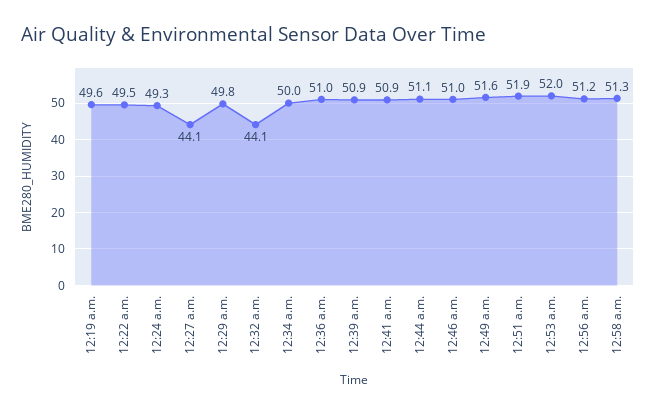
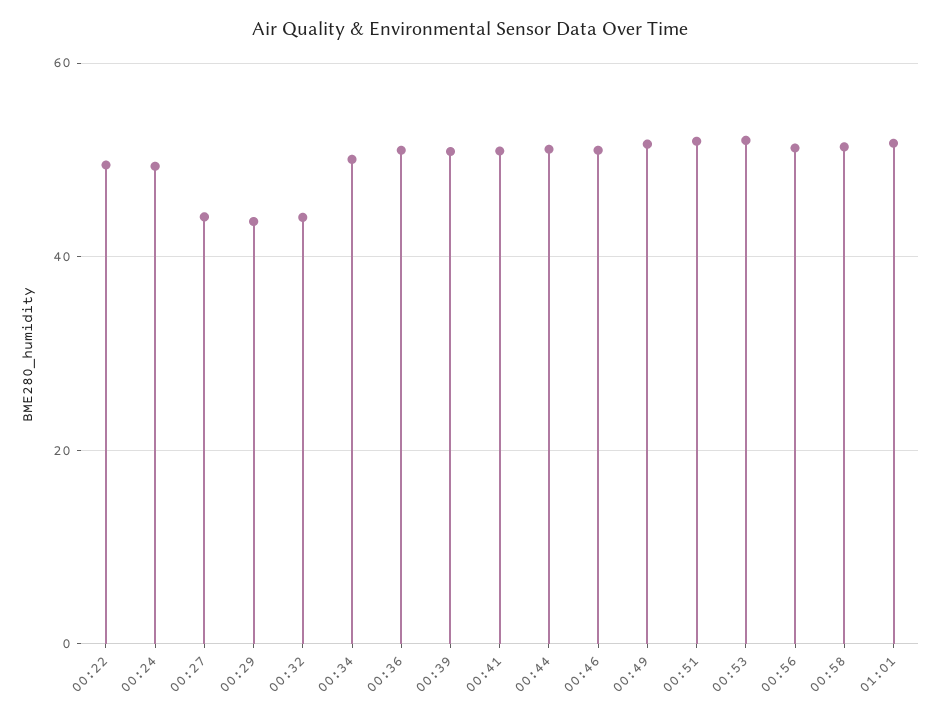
12:19 a.m.: 49.6 -> none
12:29 a.m.: 49.8 -> 44
01:01: none -> 52

